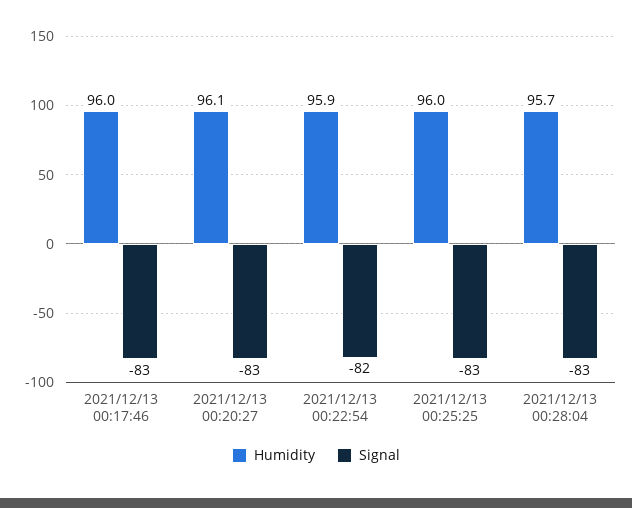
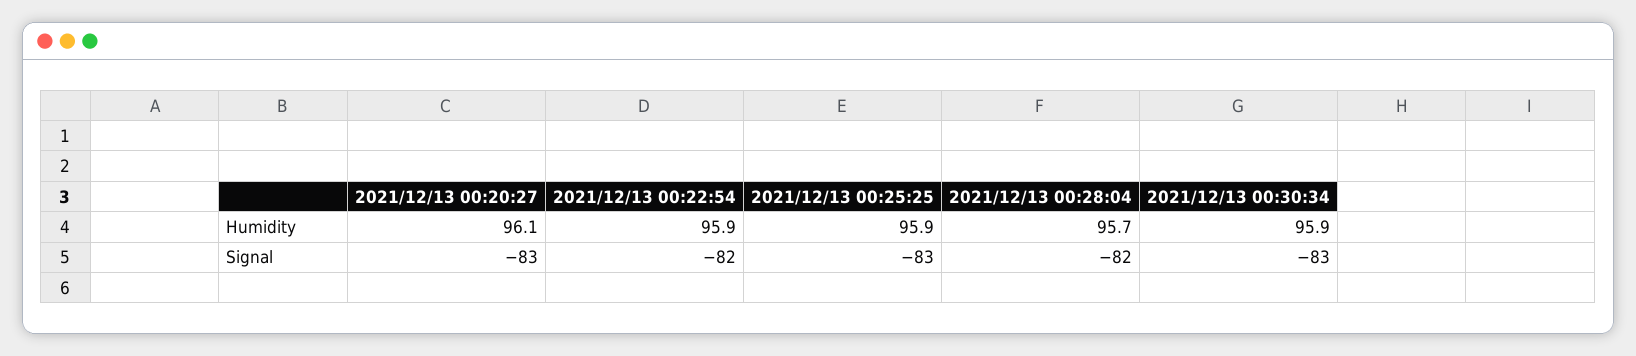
Humidity, 2021/12/13 00:17:46: 96 -> none
Signal, 2021/12/13 00:17:46: -83 -> none
Humidity, 2021/12/13 00:25:25: 96 -> 95.9
Signal, 2021/12/13 00:28:04: -83 -> -82
Humidity, 2021/12/13 00:30:34: none -> 95.9
Signal, 2021/12/13 00:30:34: none -> -83

